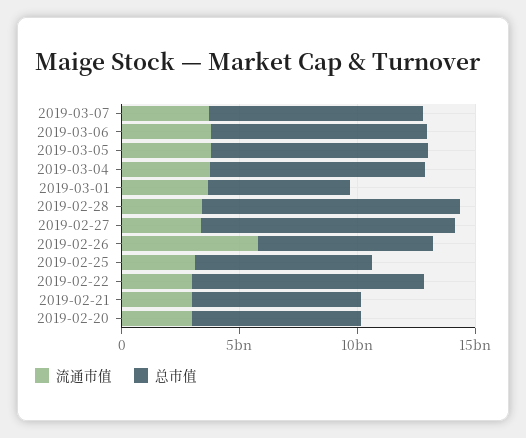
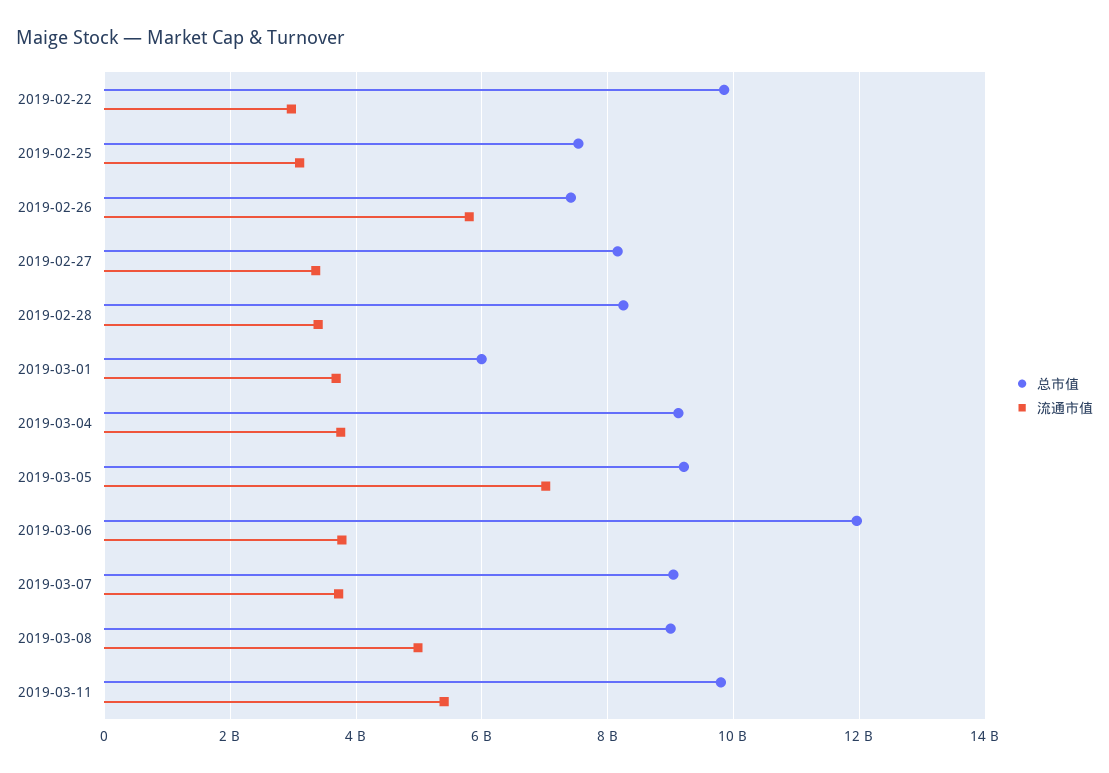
总市值, 2019-03-06: 9000000000 -> 12000000000
流通市值, 2019-03-05: 4000000000 -> 7000000000
总市值, 2019-02-28: 11000000000 -> 8200000000
总市值, 2019-02-27: 11000000000 -> 8200000000
流通市值, 2019-02-21: 3000000000 -> none
总市值, 2019-02-21: 7000000000 -> none
流通市值, 2019-02-20: 3000000000 -> none
总市值, 2019-02-20: 7000000000 -> none
总市值, 2019-03-08: none -> 9000000000
流通市值, 2019-03-08: none -> 5000000000
总市值, 2019-03-11: none -> 9800000000
流通市值, 2019-03-11: none -> 5400000000

